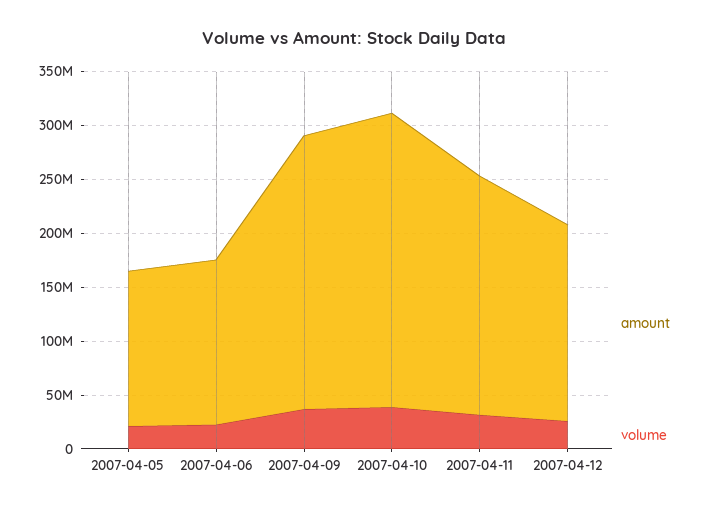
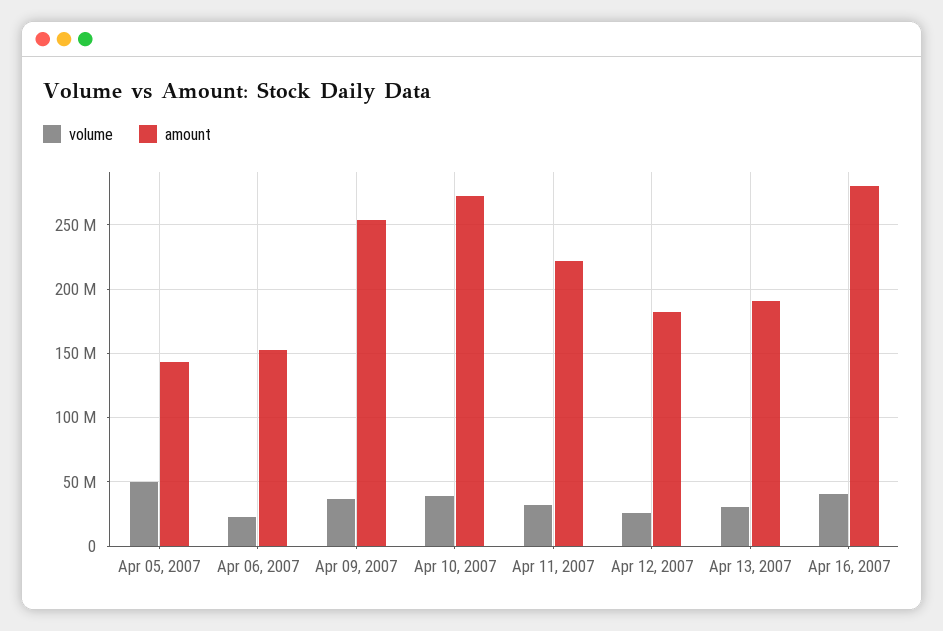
volume, 2007-04-05: 20000000 -> 50000000
volume, Apr 13, 2007: none -> 30000000
amount, Apr 13, 2007: none -> 190000000
volume, Apr 16, 2007: none -> 40000000
amount, Apr 16, 2007: none -> 280000000

